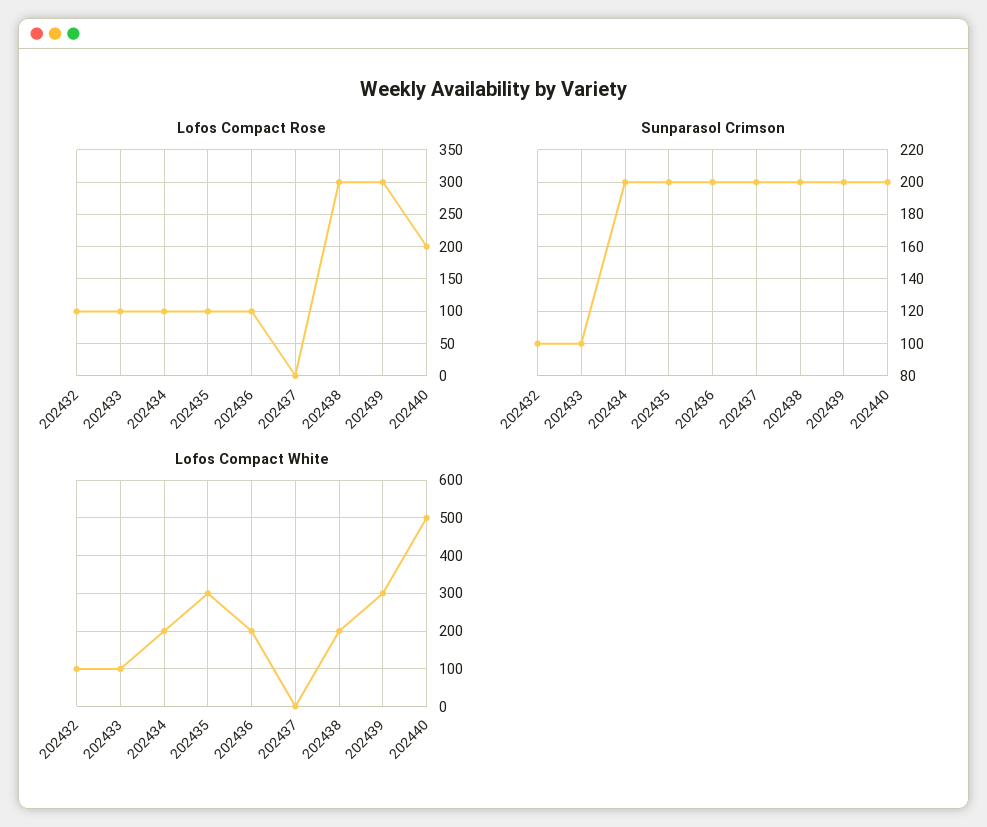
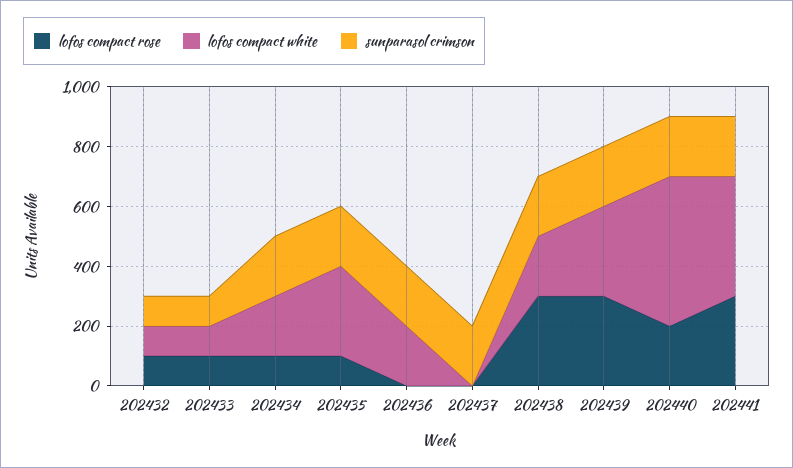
Lofos Compact Rose, 202436: 100 -> 0
Lofos Compact Rose, 202441: none -> 300
Lofos Compact White, 202441: none -> 400
Sunparasol Crimson, 202441: none -> 200

